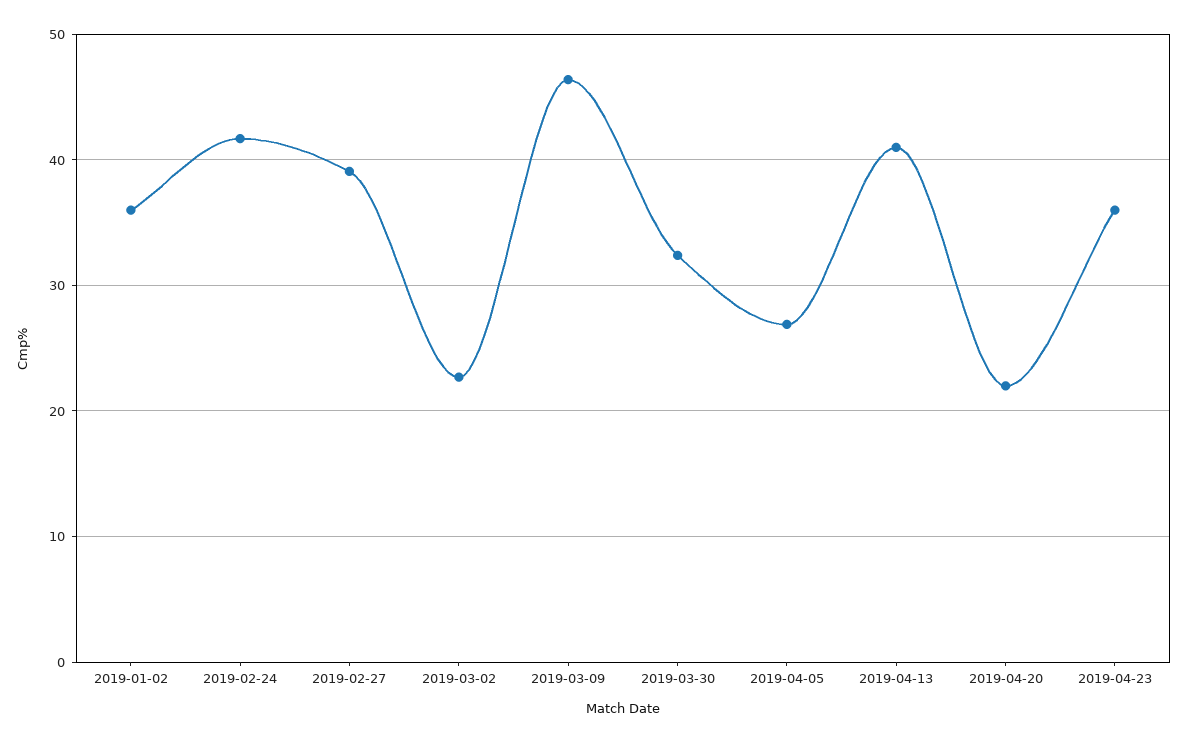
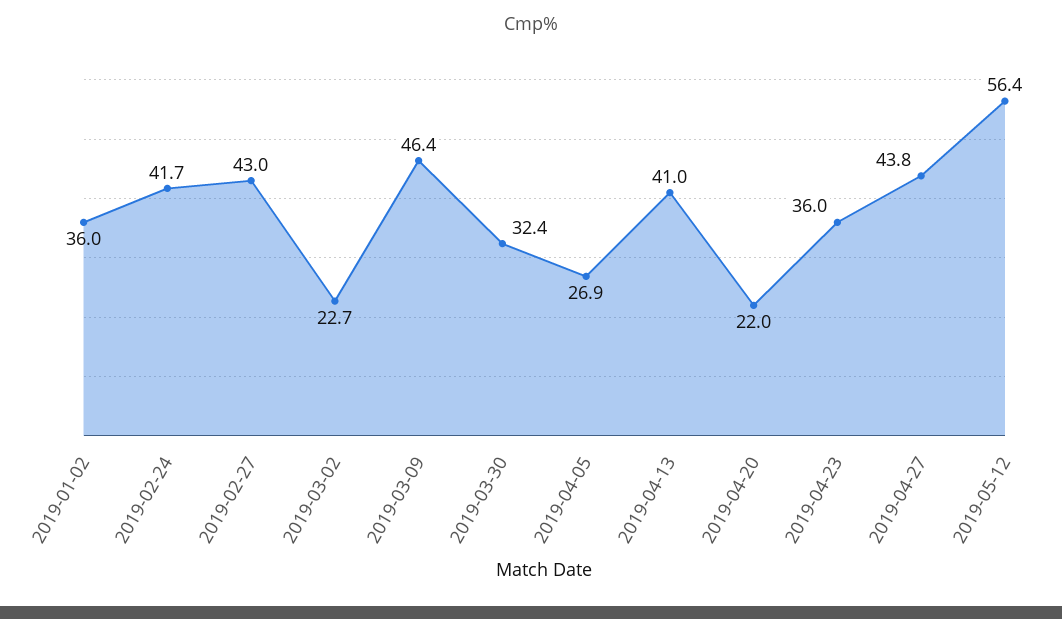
2019-02-27: 39 -> 43
2019-04-27: none -> 43.8
2019-05-12: none -> 56.4

